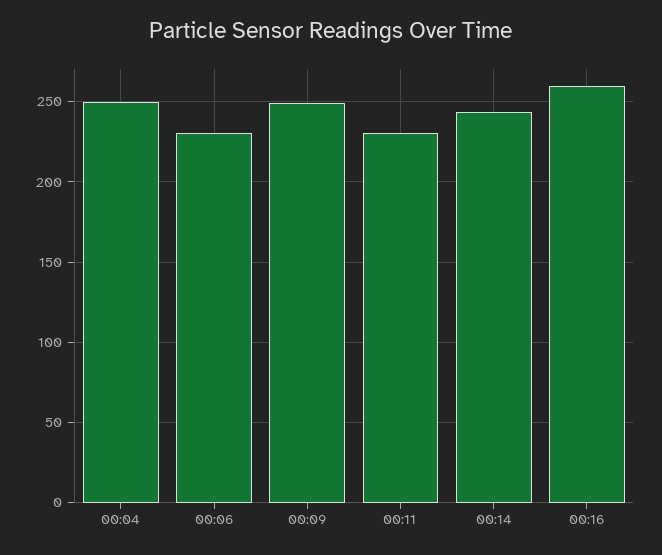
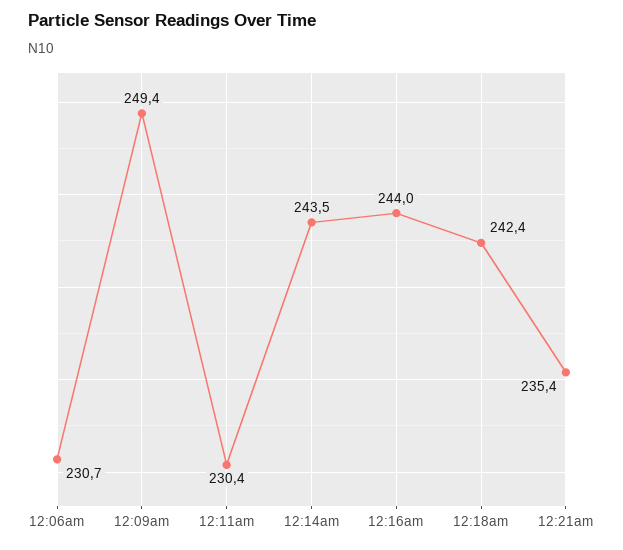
00:04: 250 -> none
00:16: 260 -> 244
12:18am: none -> 242.4
12:21am: none -> 235.4

